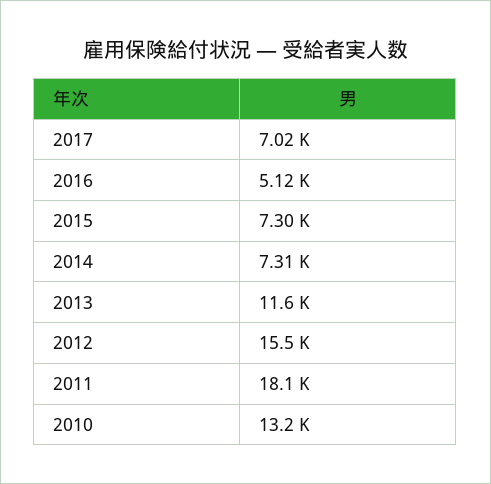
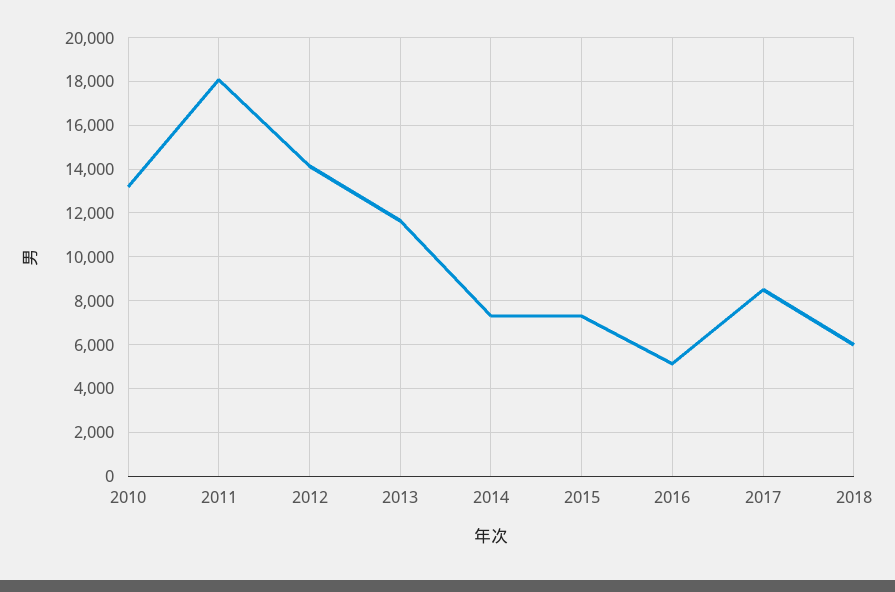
2017: 7020 -> 8500
2012: 15500 -> 14000
2018: none -> 6000

